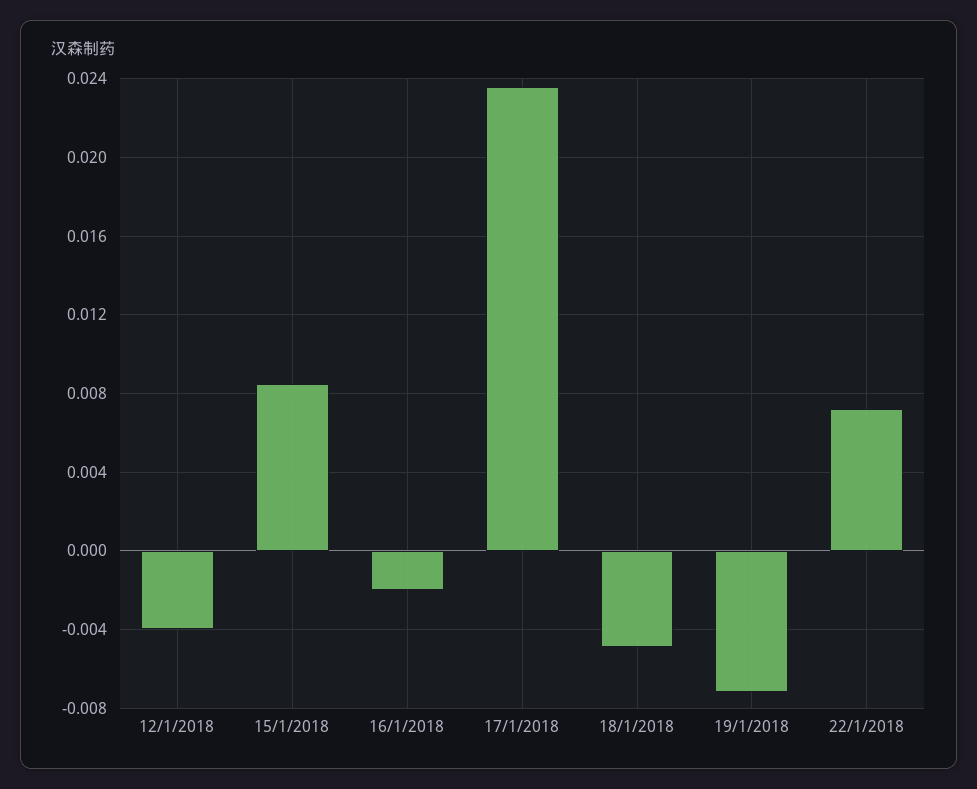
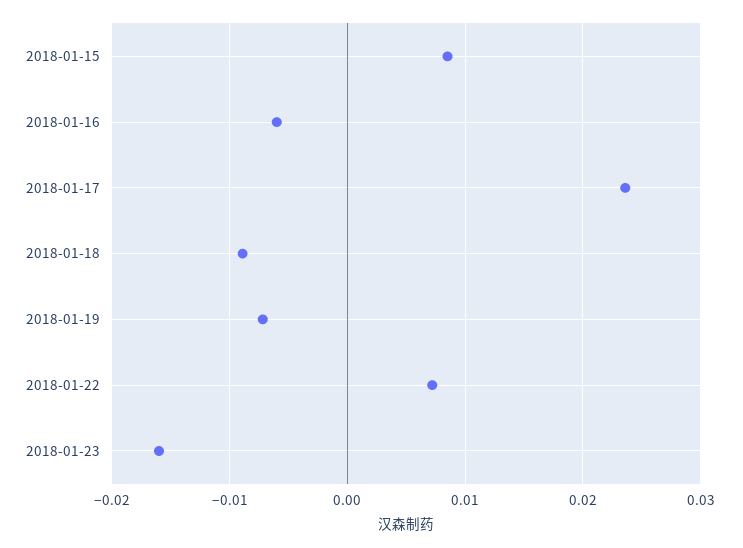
12/1/2018: -0.004 -> none
16/1/2018: -0.002 -> -0.006
18/1/2018: -0.005 -> -0.009
2018-01-23: none -> -0.016

